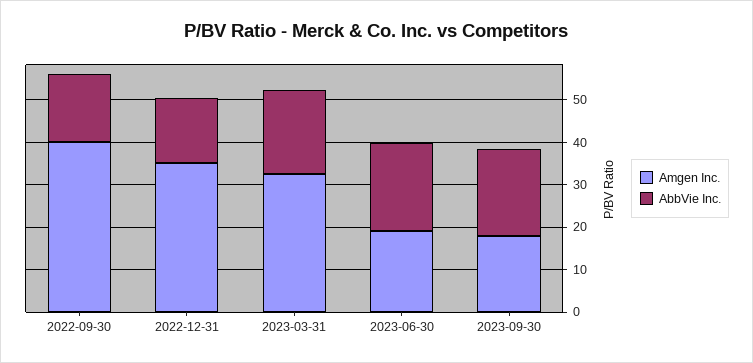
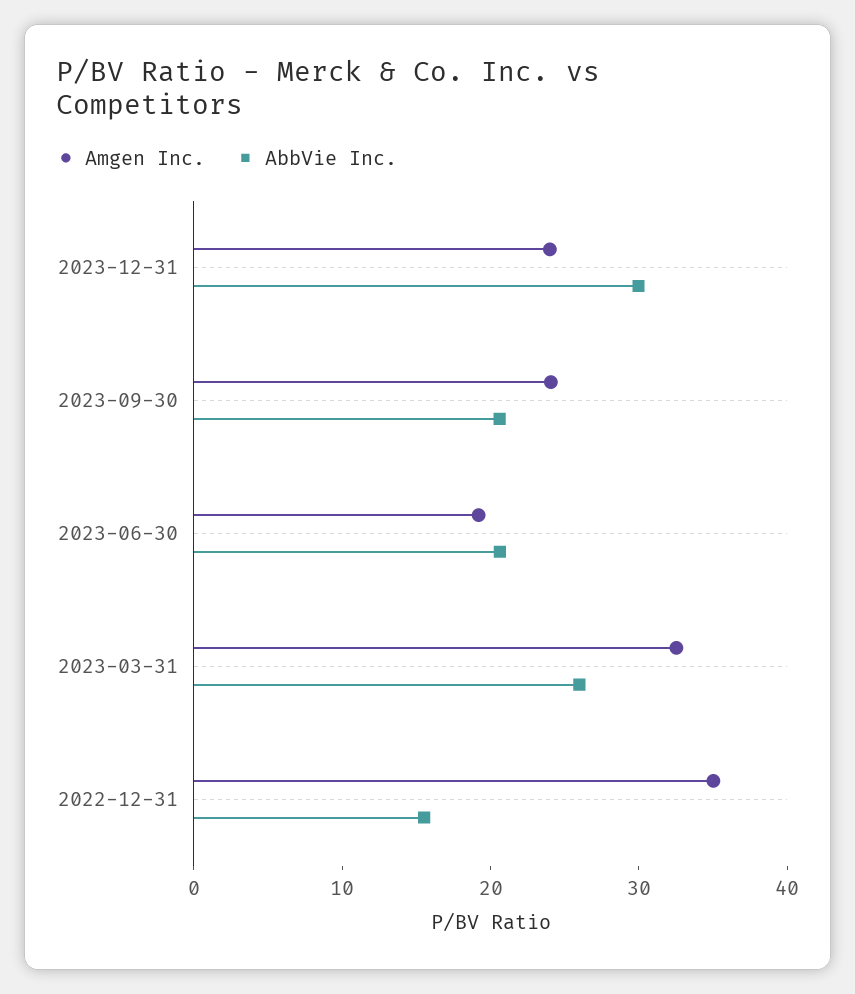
Amgen Inc., 2022-09-30: 40 -> none
AbbVie Inc., 2022-09-30: 16 -> none
AbbVie Inc., 2023-03-31: 20 -> 26
Amgen Inc., 2023-09-30: 18 -> 24
Amgen Inc., 2023-12-31: none -> 24
AbbVie Inc., 2023-12-31: none -> 30

